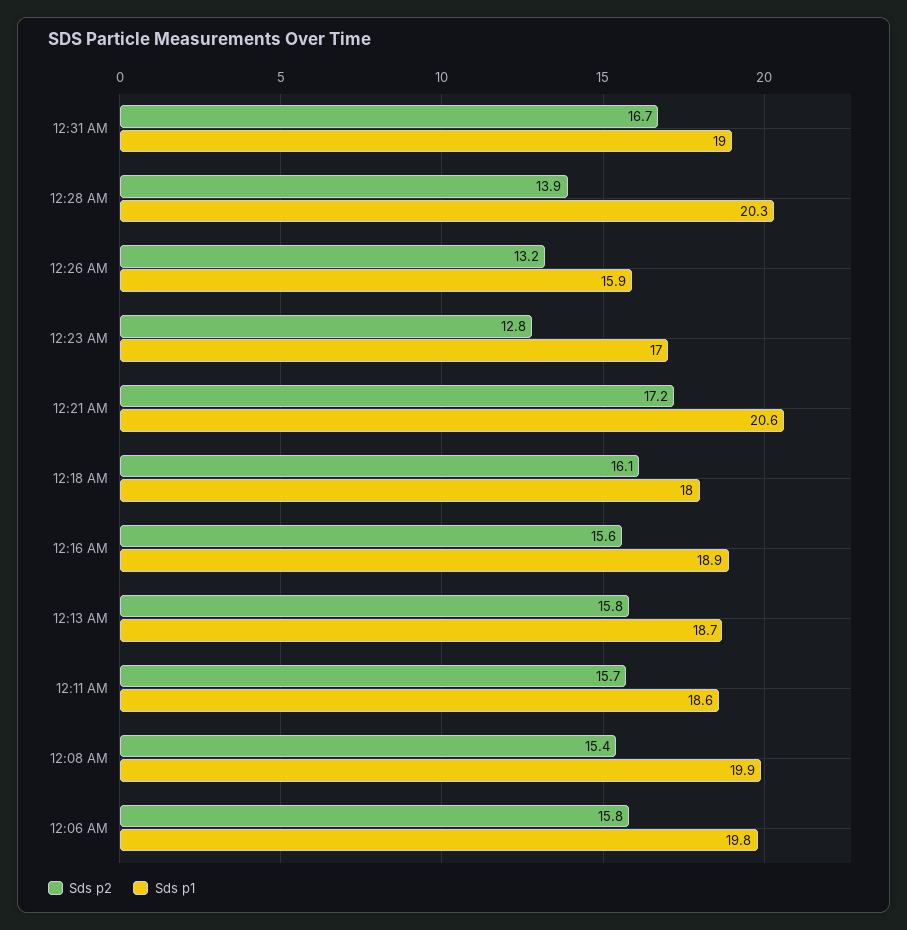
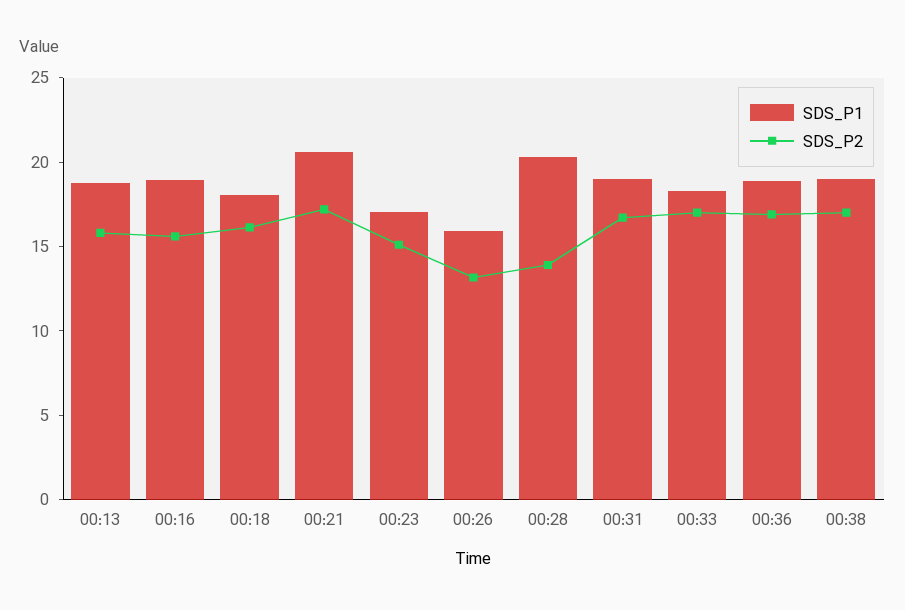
Sds p2, 12:23 AM: 12.8 -> 15
Sds p2, 12:11 AM: 15.7 -> none
Sds p1, 12:11 AM: 18.6 -> none
Sds p2, 12:08 AM: 15.4 -> none
Sds p1, 12:08 AM: 19.9 -> none
Sds p2, 12:06 AM: 15.8 -> none
Sds p1, 12:06 AM: 19.8 -> none
Sds p1, 00:33: none -> 18
Sds p2, 00:33: none -> 17
Sds p1, 00:36: none -> 19
Sds p2, 00:36: none -> 17
Sds p1, 00:38: none -> 19
Sds p2, 00:38: none -> 17

